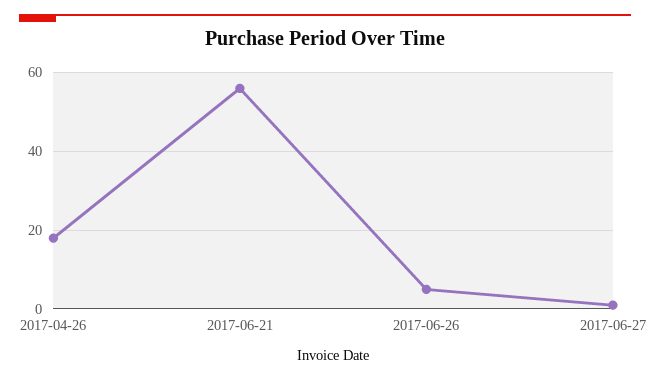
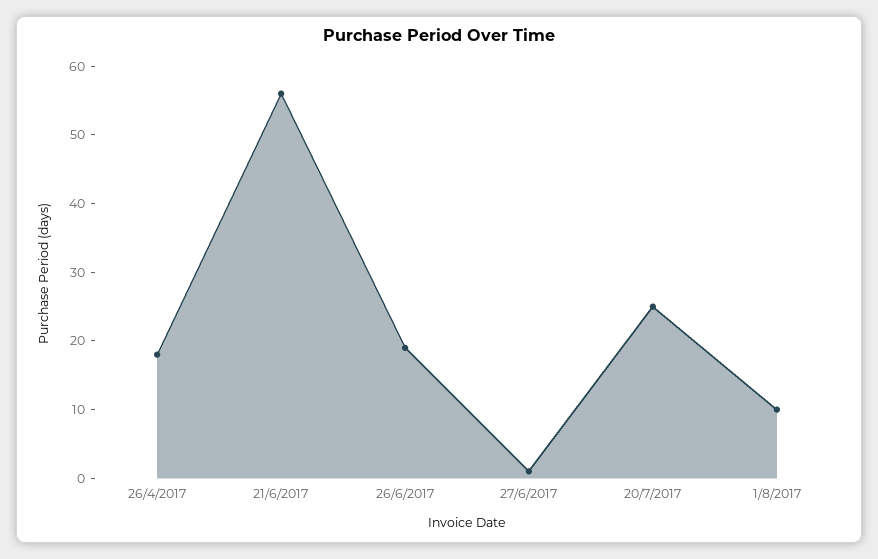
2017-06-26: 5 -> 20
20/7/2017: none -> 25
1/8/2017: none -> 10

